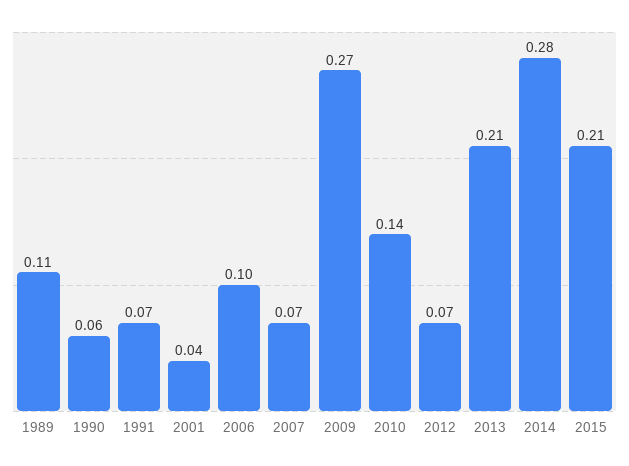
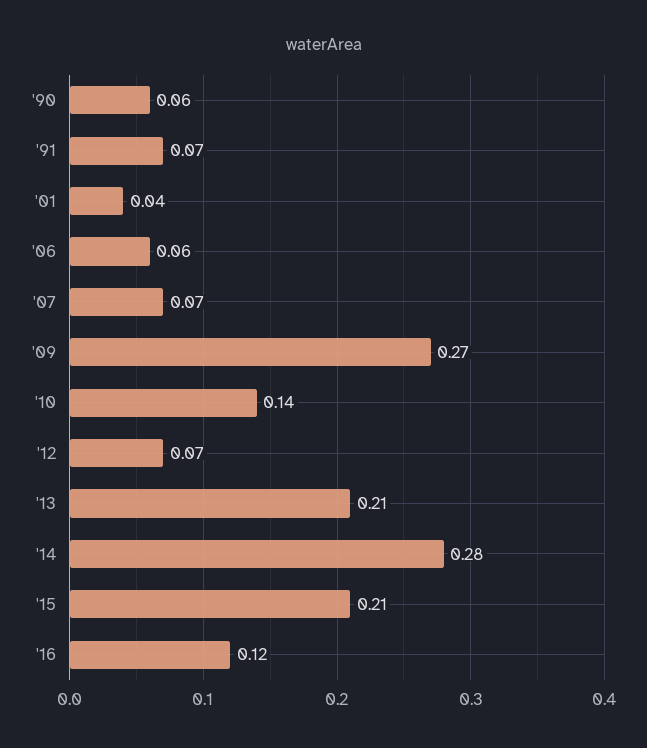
1989: 0.11 -> none
2006: 0.1 -> 0.06
'16: none -> 0.12

